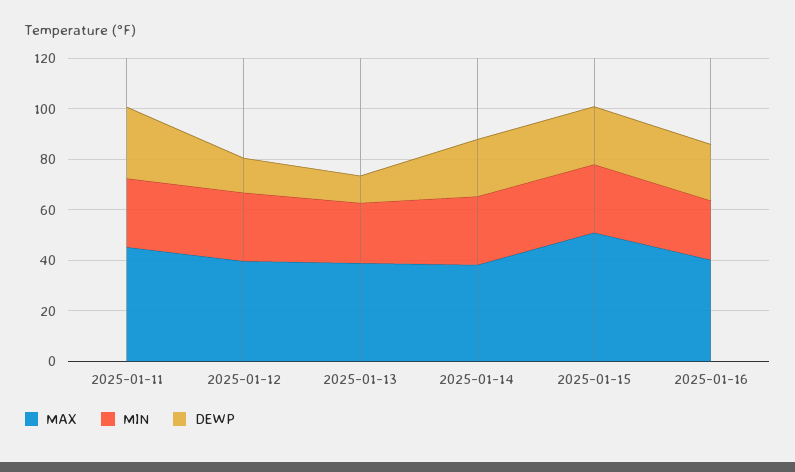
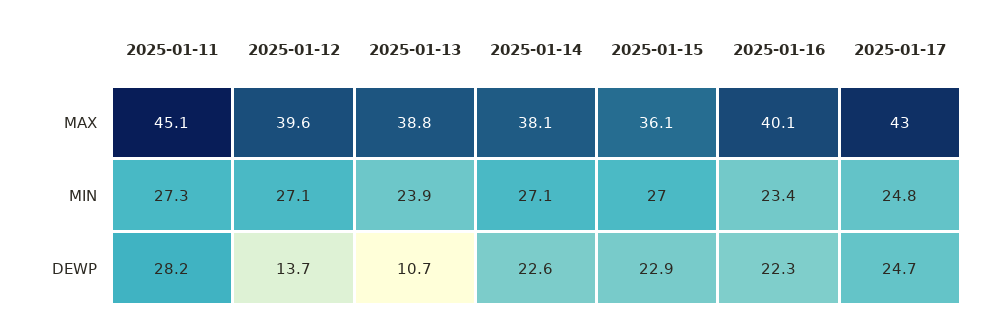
MAX, 2025-01-15: 50 -> 36.1
MAX, 2025-01-17: none -> 43
MIN, 2025-01-17: none -> 24.8
DEWP, 2025-01-17: none -> 24.7

